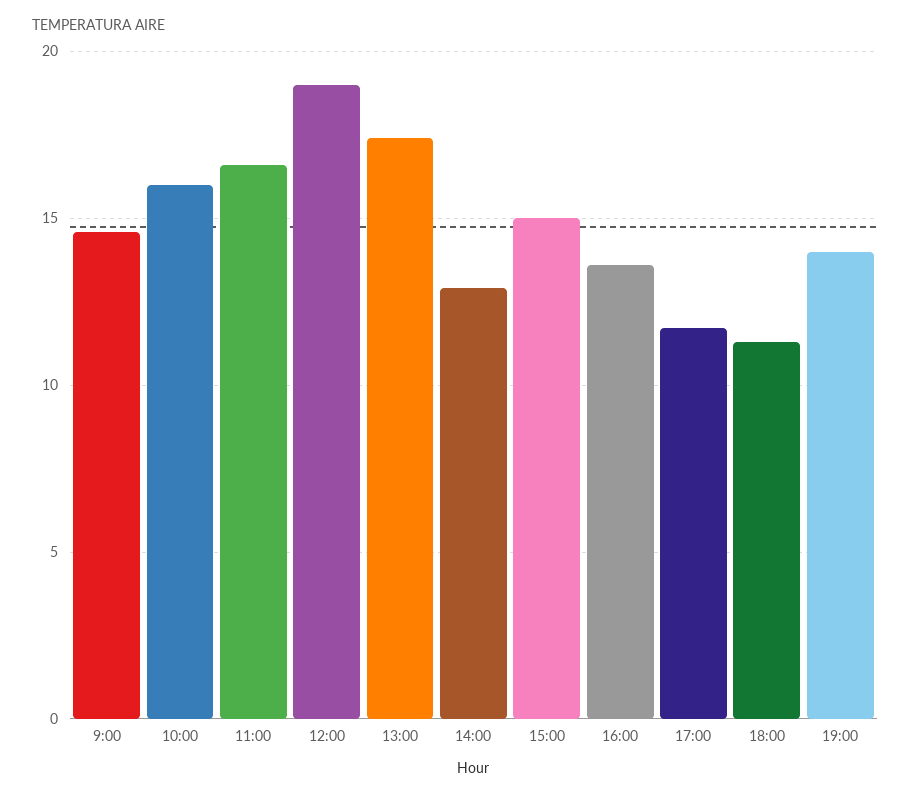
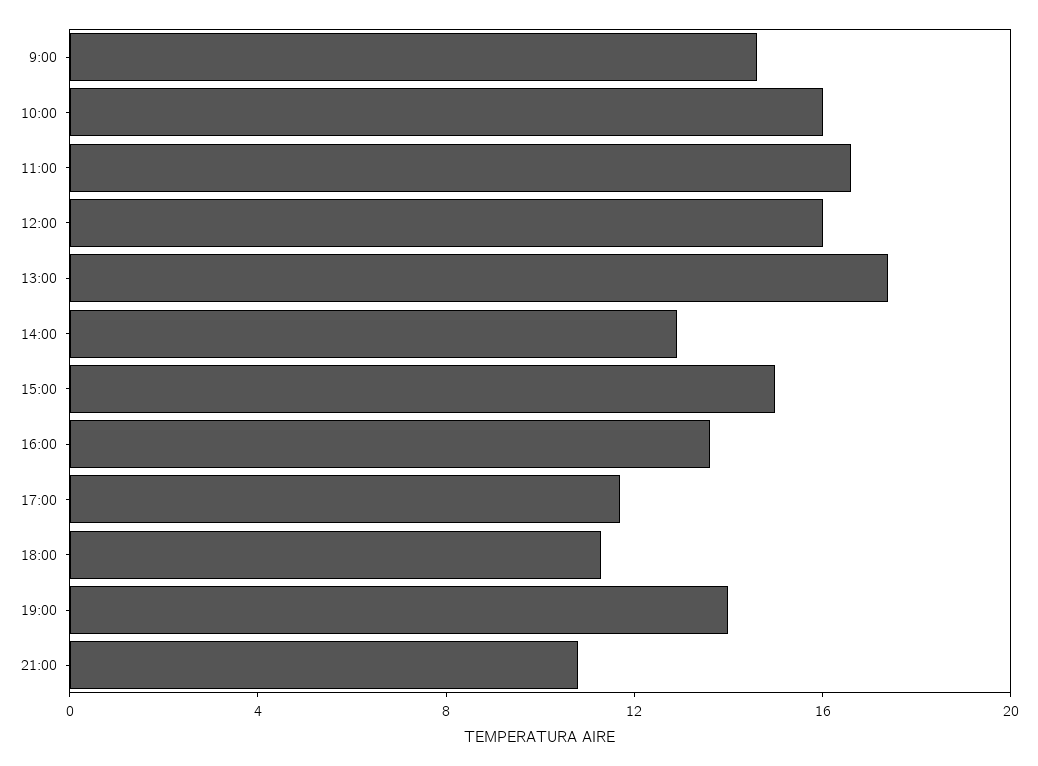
12:00: 19 -> 16
21:00: none -> 11

